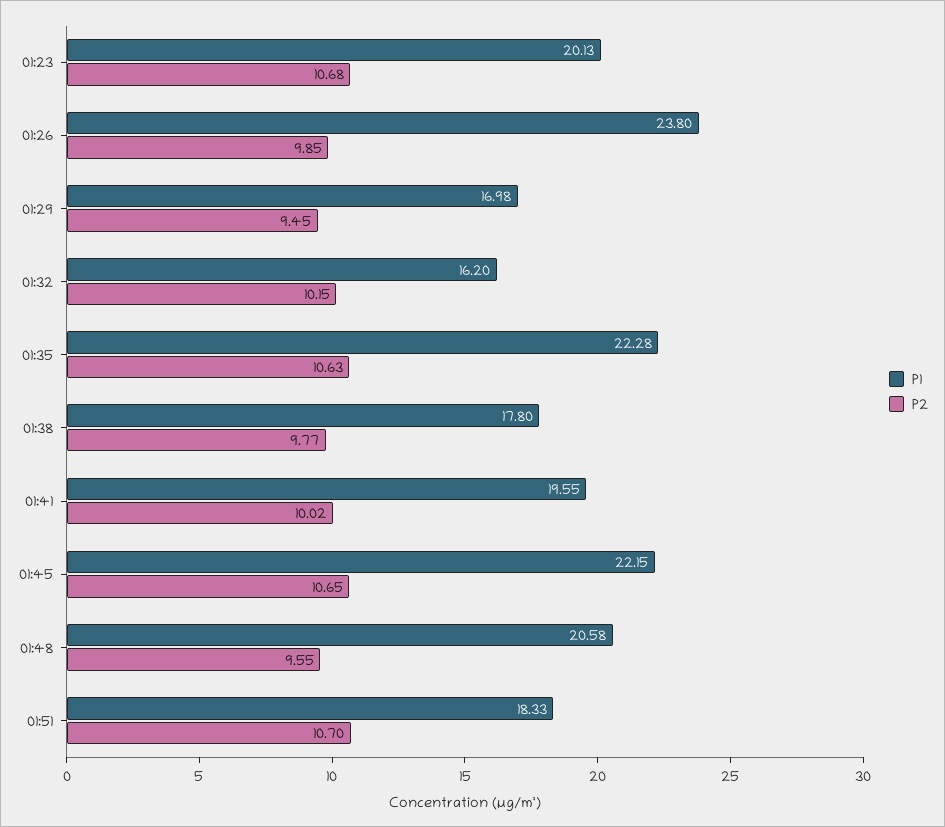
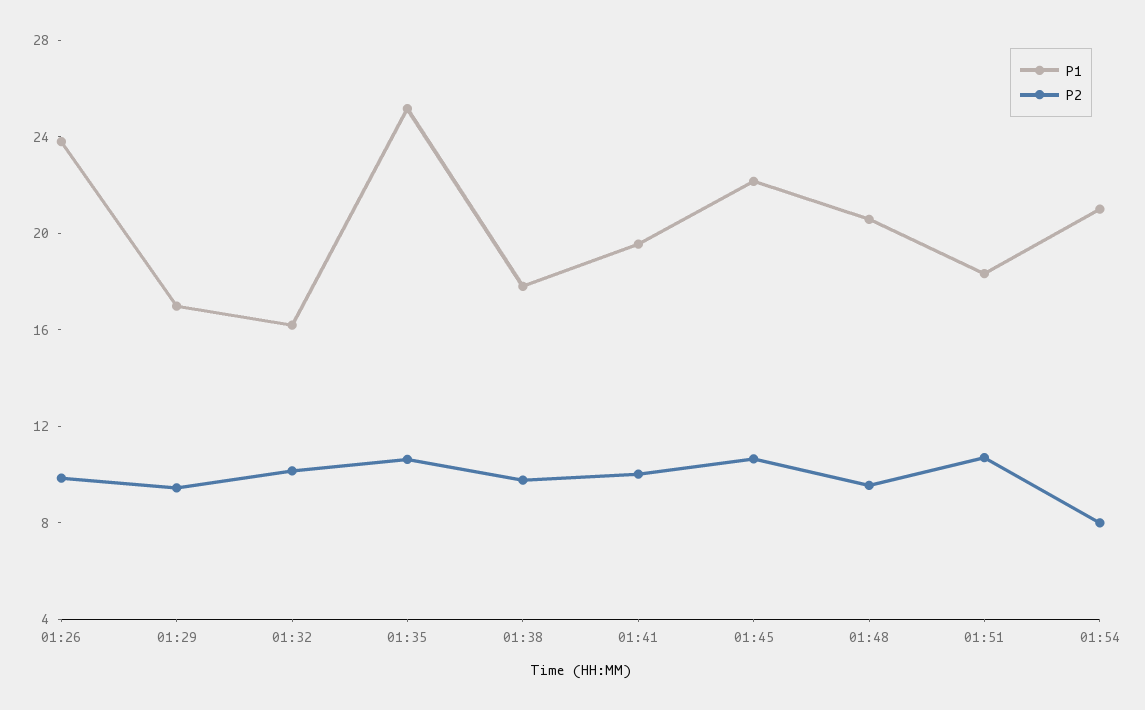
P1, 01:23: 20.13 -> none
P2, 01:23: 10.68 -> none
P1, 01:35: 22.28 -> 25
P1, 01:54: none -> 21
P2, 01:54: none -> 8

